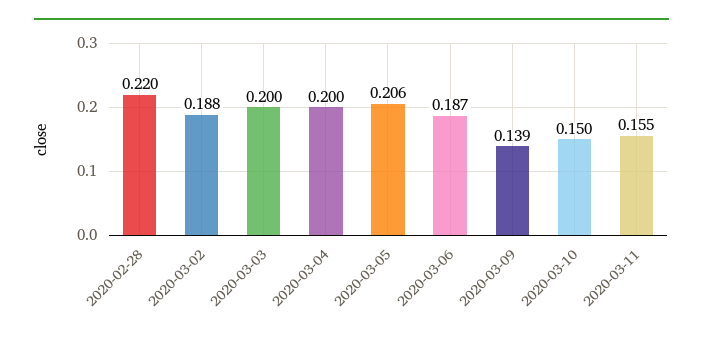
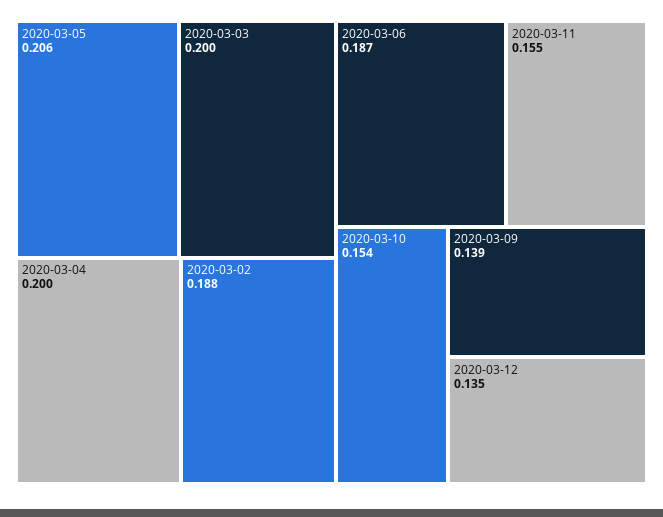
2020-02-28: 0.22 -> none
2020-03-10: 0.15 -> 0.154
2020-03-12: none -> 0.135

